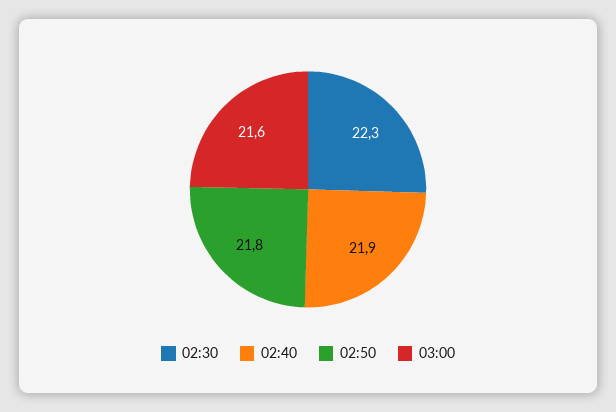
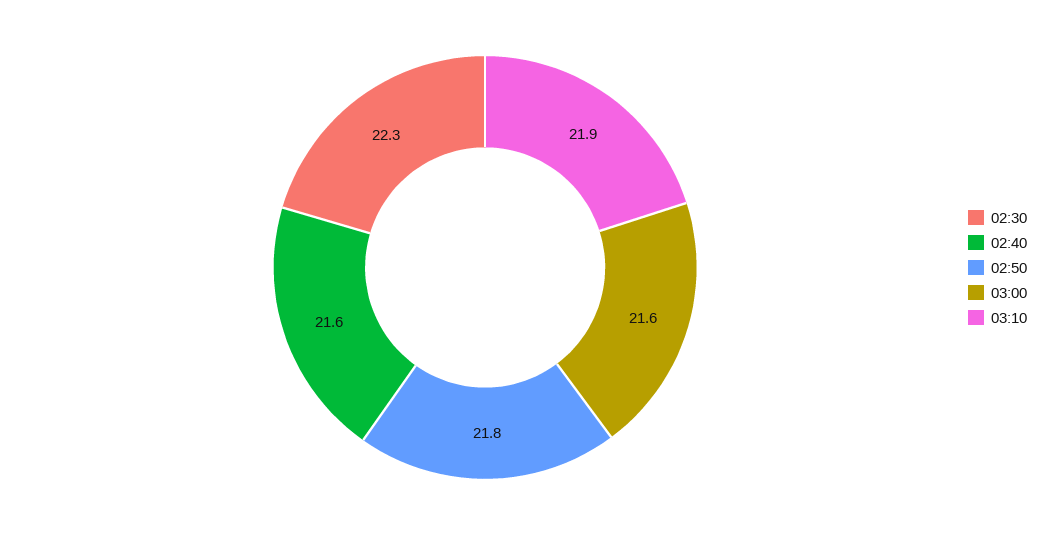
02:40: 21.9 -> 21.6
03:10: none -> 21.9

